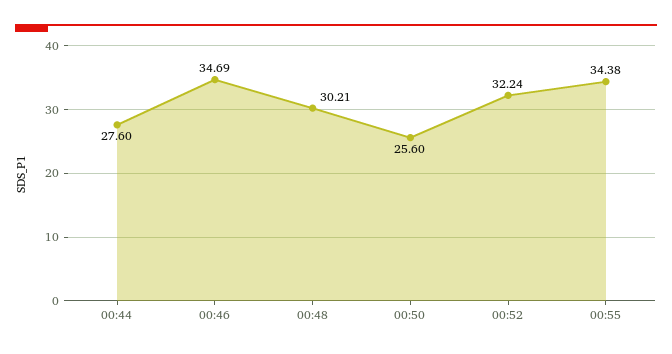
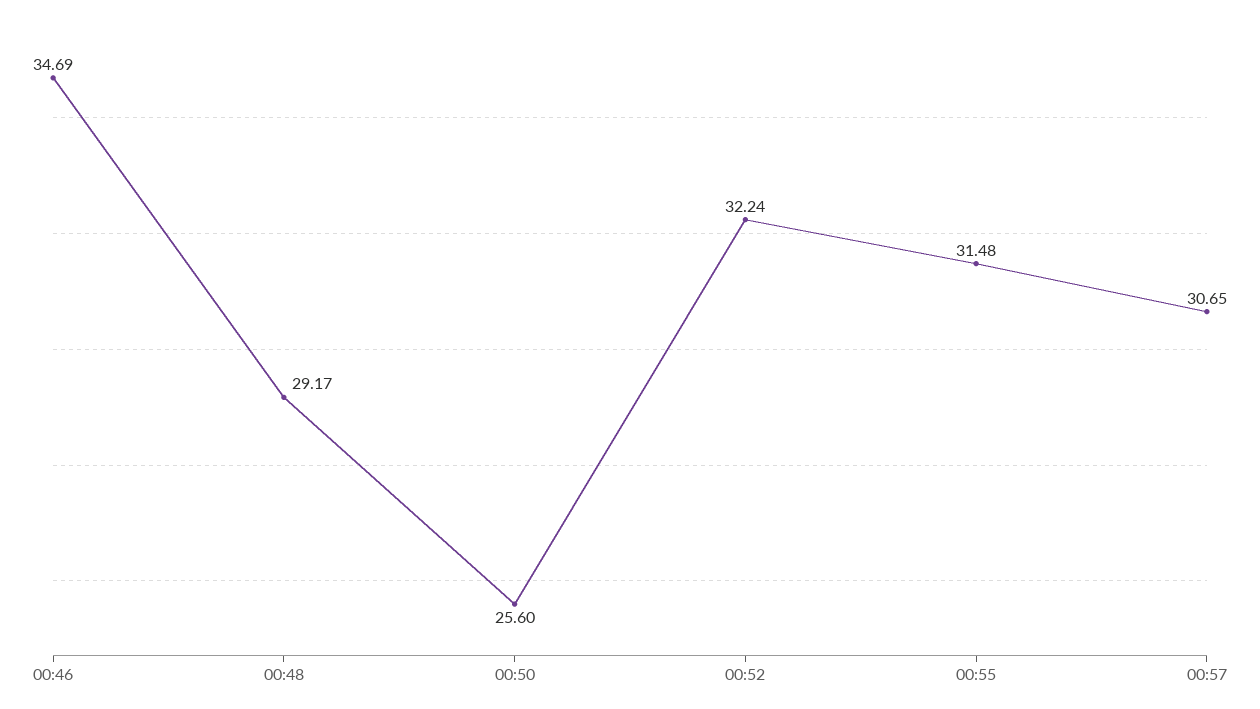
00:44: 27.6 -> none
00:48: 30.21 -> 29.17
00:55: 34.38 -> 31.48
00:57: none -> 30.65

